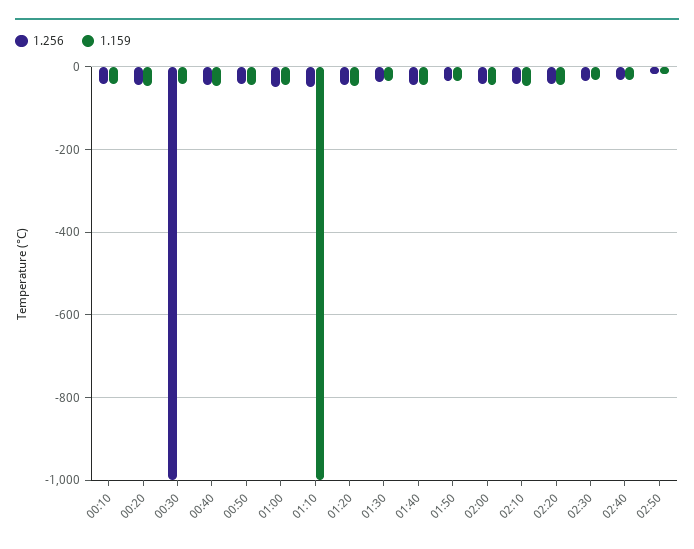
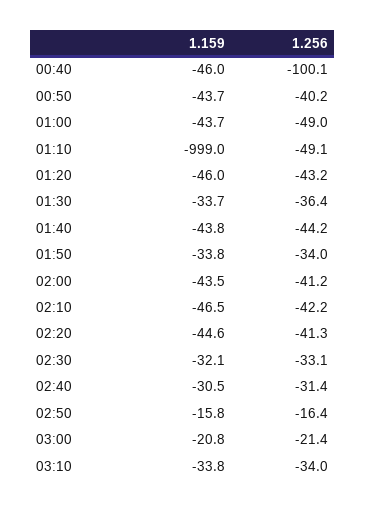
1.256, 00:10: -40 -> none
1.159, 00:10: -40 -> none
1.256, 00:20: -40 -> none
1.159, 00:20: -40 -> none
1.256, 00:30: -1000 -> none
1.159, 00:30: -40 -> none
1.256, 00:40: -40 -> -100.1
1.159, 03:00: none -> -20.8
1.256, 03:00: none -> -21.4
1.159, 03:10: none -> -33.8
1.256, 03:10: none -> -34

